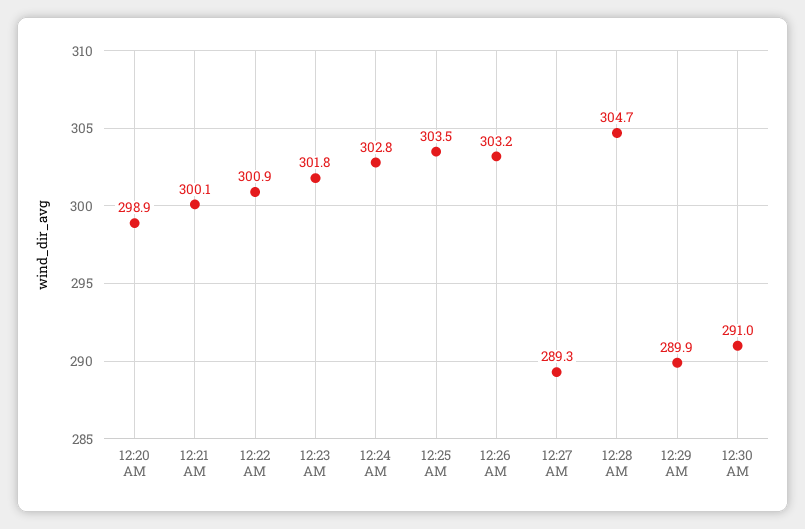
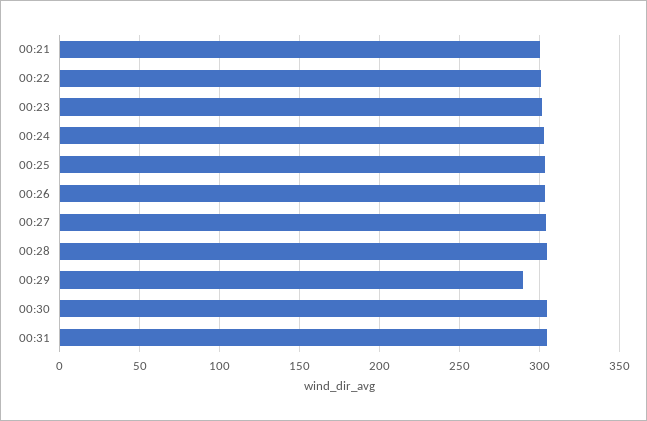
12:20 AM: 298.9 -> none
12:27 AM: 289.3 -> 305
12:30 AM: 291 -> 305
00:31: none -> 305

